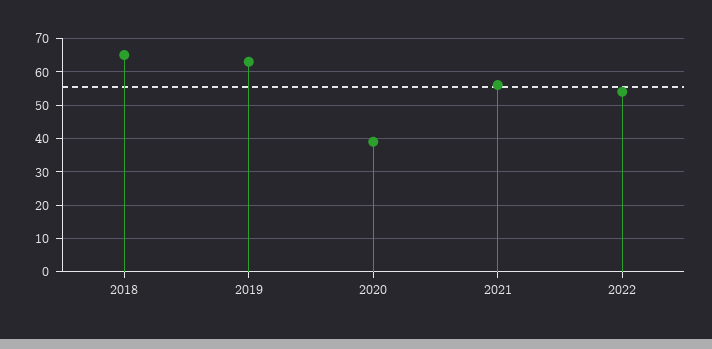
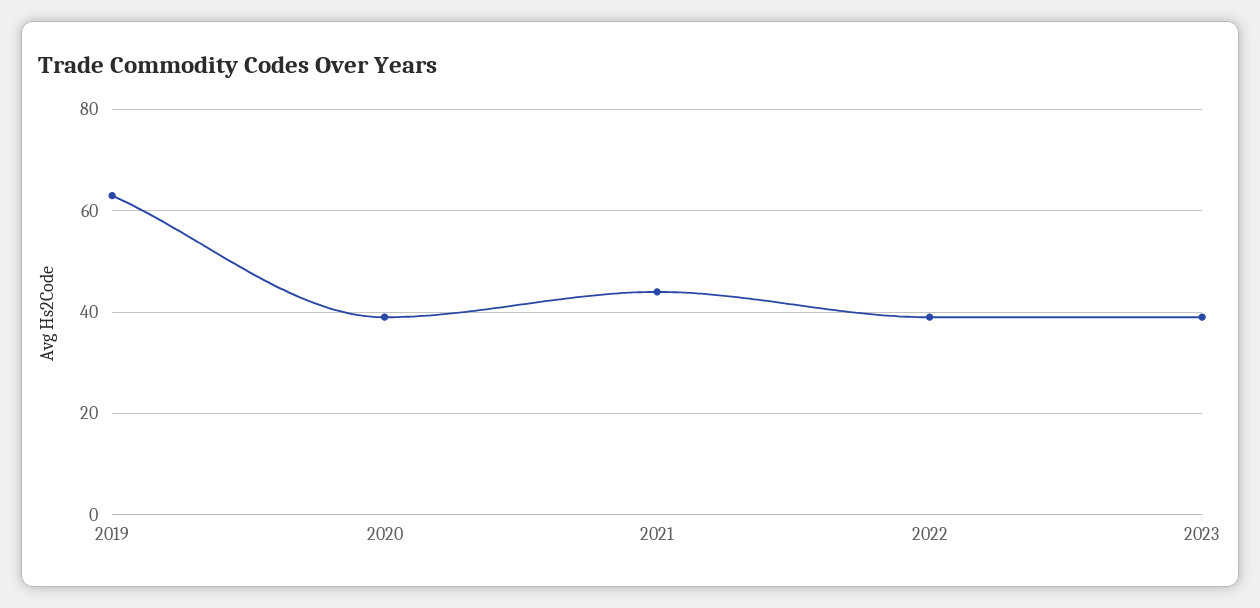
2018: 65 -> none
2021: 55 -> 45
2022: 55 -> 40
2023: none -> 40

